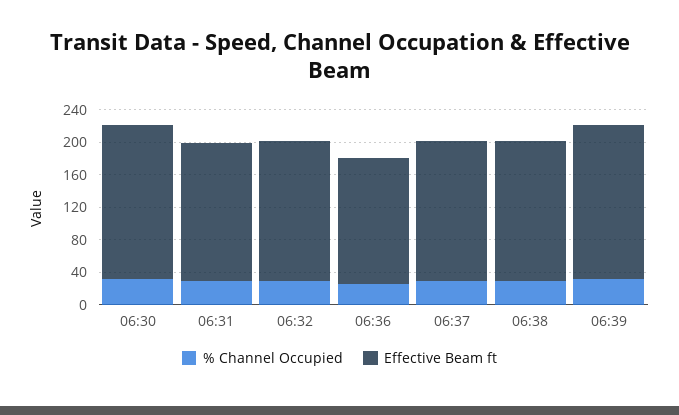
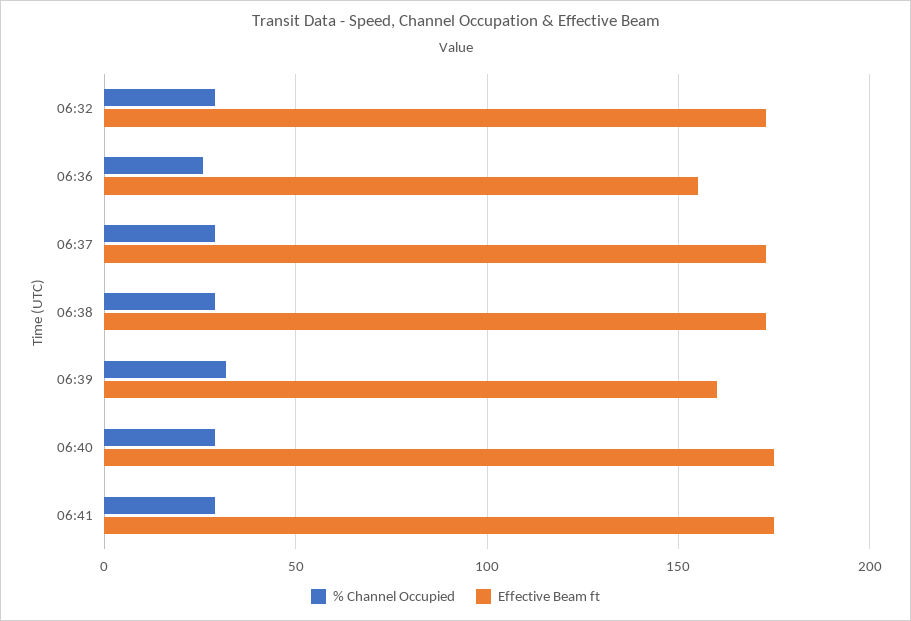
% Channel Occupied, 06:30: 30 -> none
Effective Beam ft, 06:30: 190 -> none
% Channel Occupied, 06:31: 30 -> none
Effective Beam ft, 06:31: 170 -> none
Effective Beam ft, 06:39: 190 -> 160
% Channel Occupied, 06:40: none -> 30
Effective Beam ft, 06:40: none -> 175
% Channel Occupied, 06:41: none -> 30
Effective Beam ft, 06:41: none -> 175

